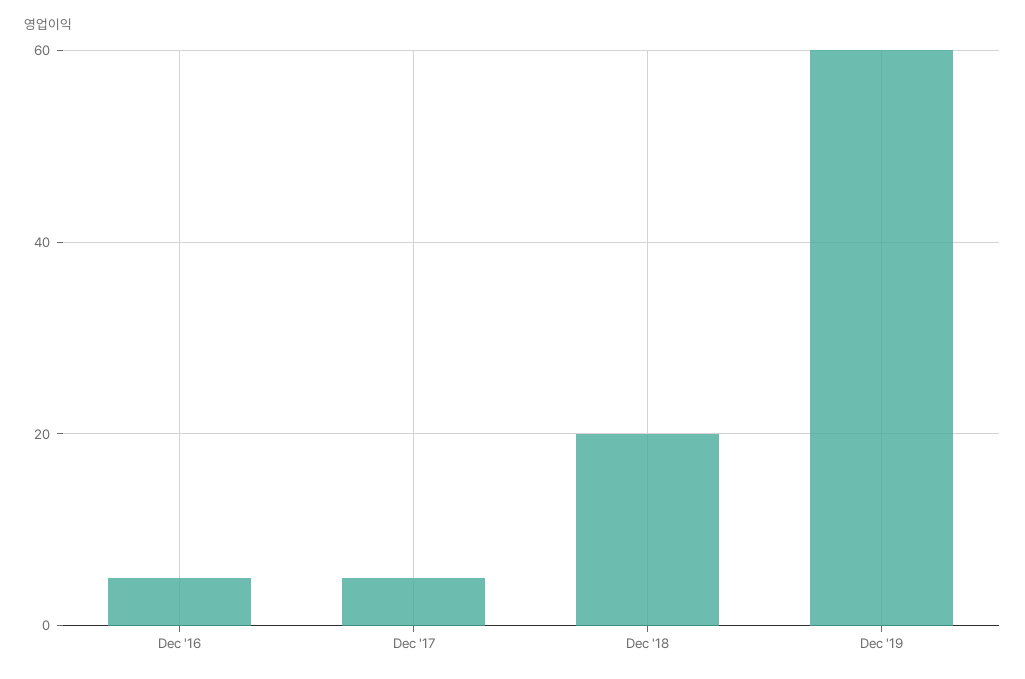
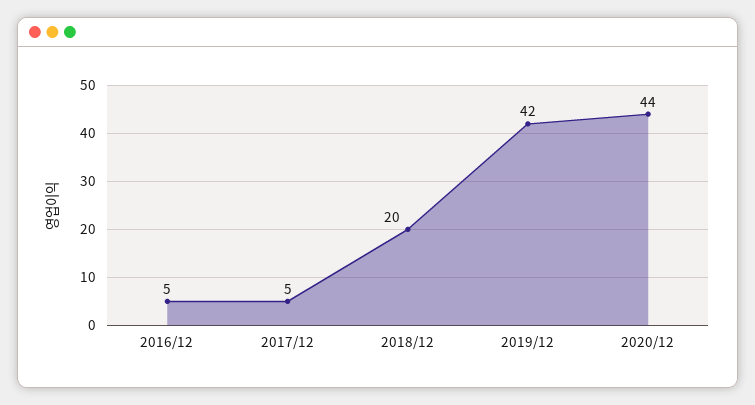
Dec '19: 60 -> 42
2020/12: none -> 44

